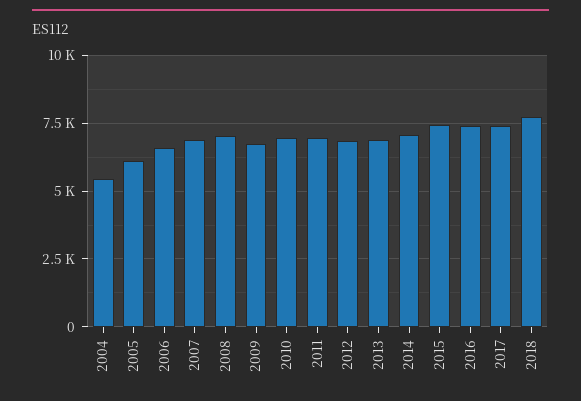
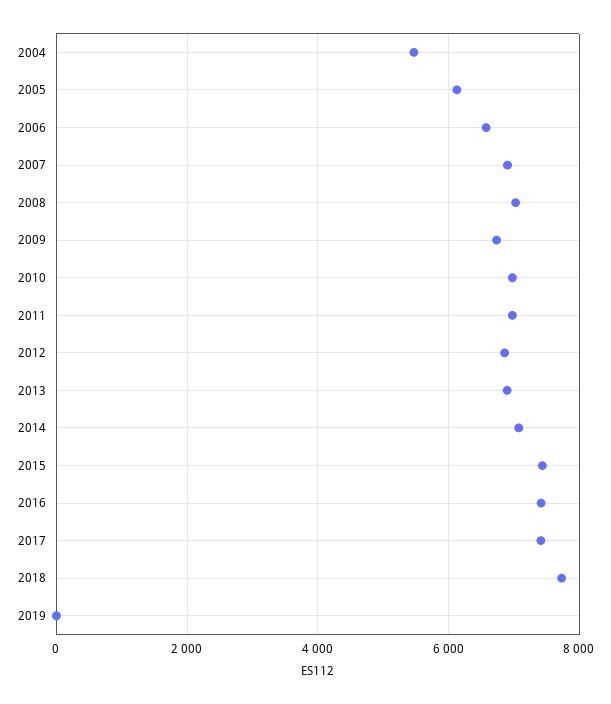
2019: none -> 0

